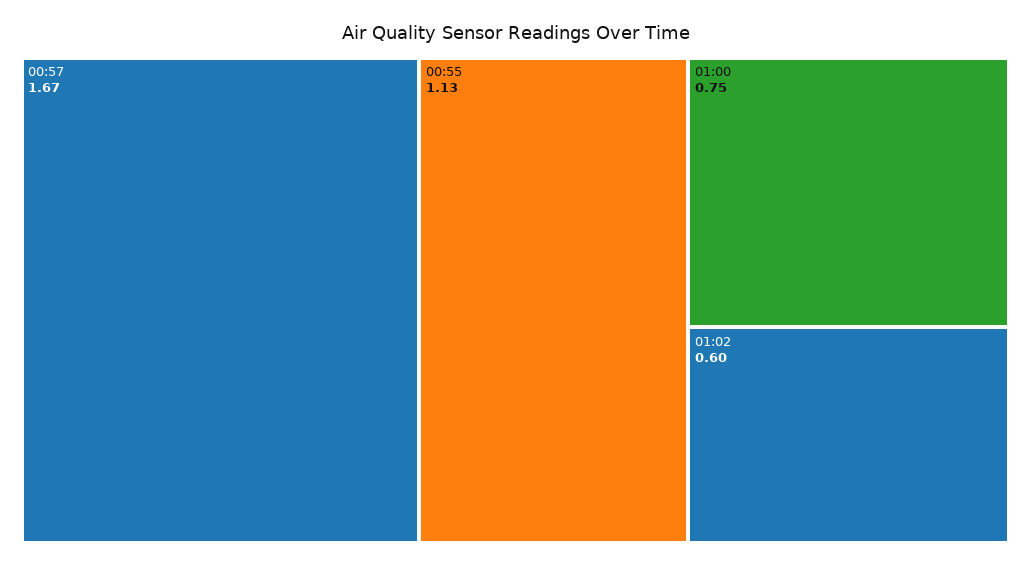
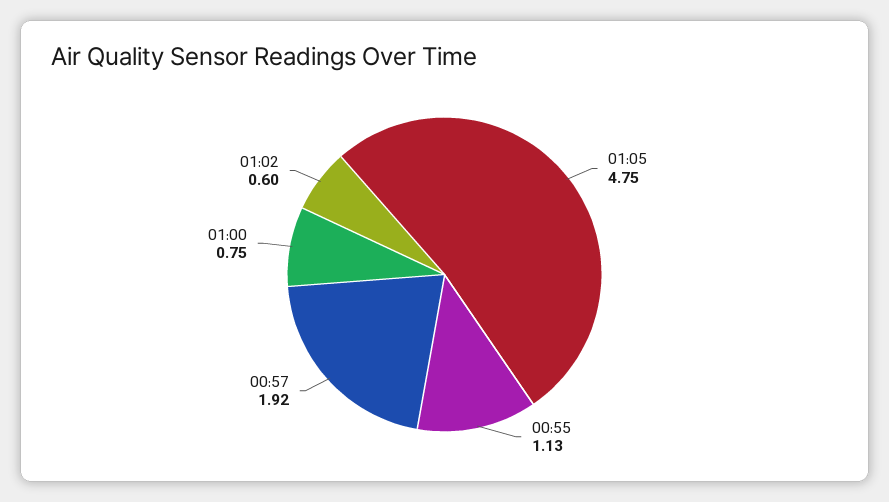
00:57: 1.67 -> 1.92
01:05: none -> 4.75

